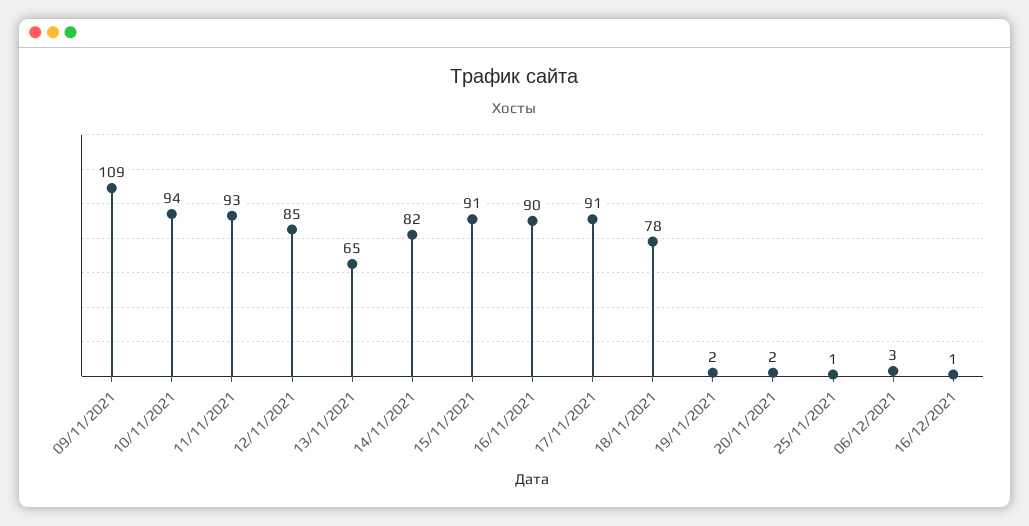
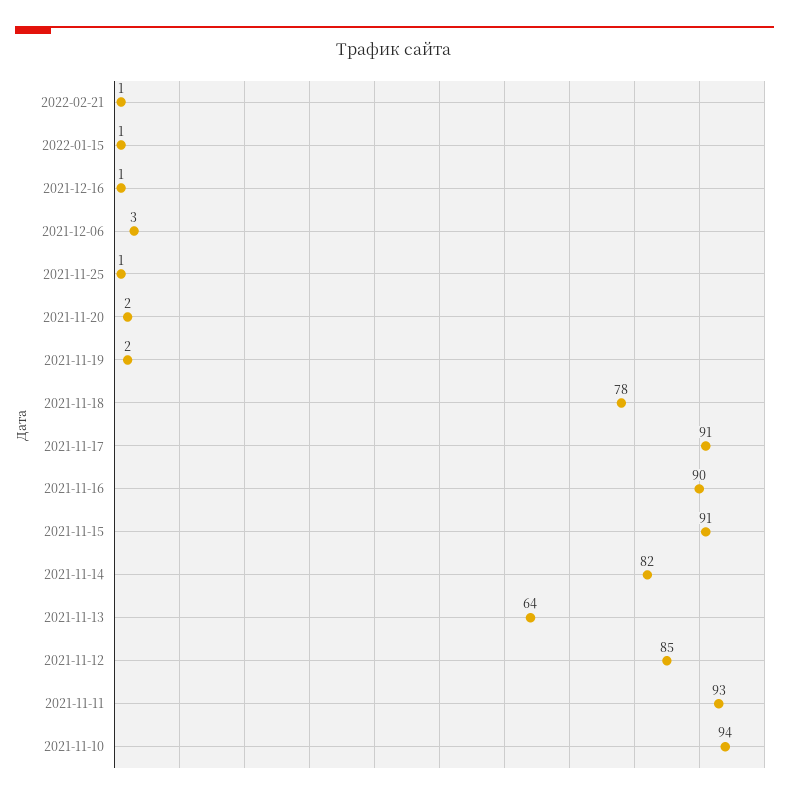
09/11/2021: 109 -> none
13/11/2021: 65 -> 64
2022-02-21: none -> 1
2022-01-15: none -> 1

